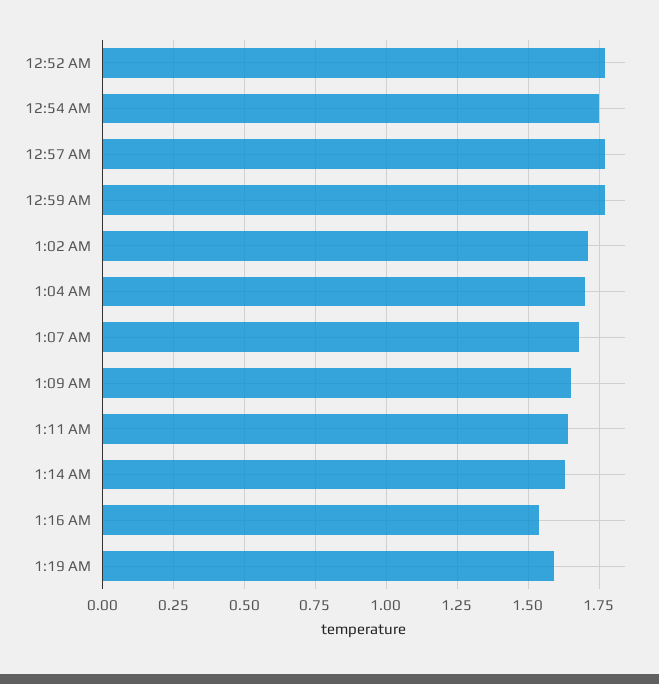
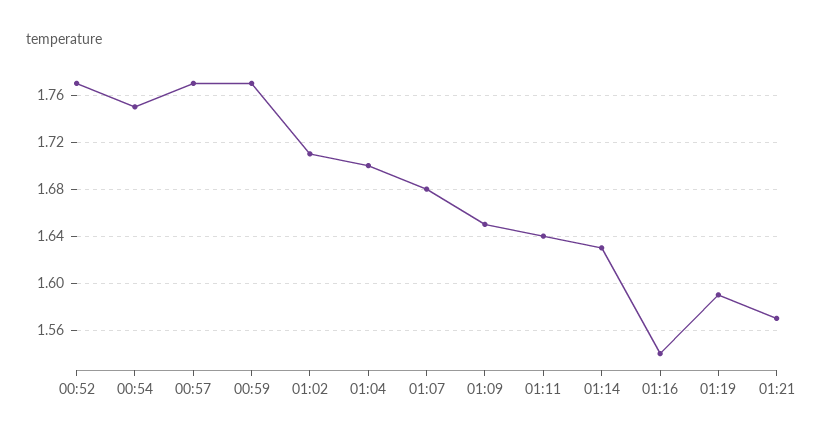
01:21: none -> 1.57

